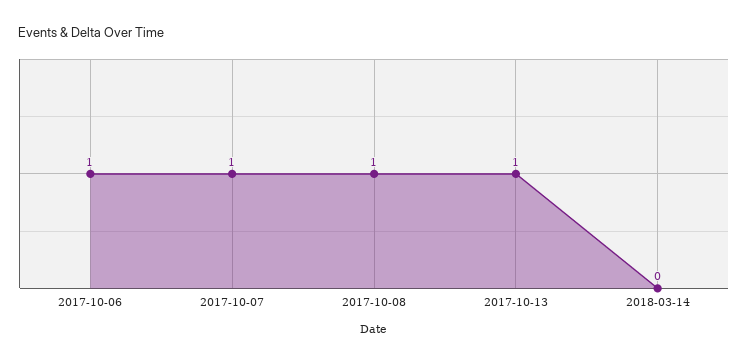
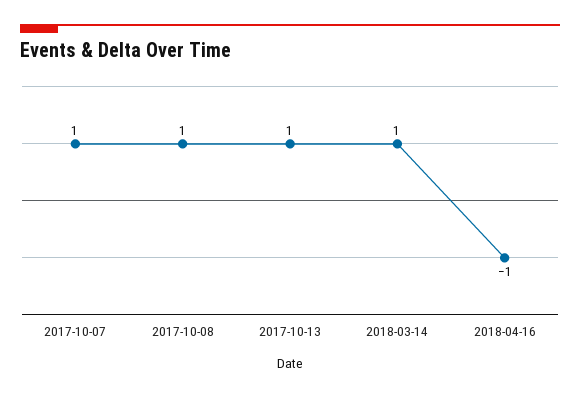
2017-10-06: 1 -> none
2018-03-14: 0 -> 1
2018-04-16: none -> -1

